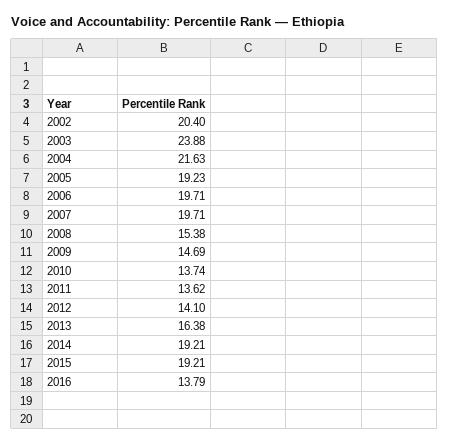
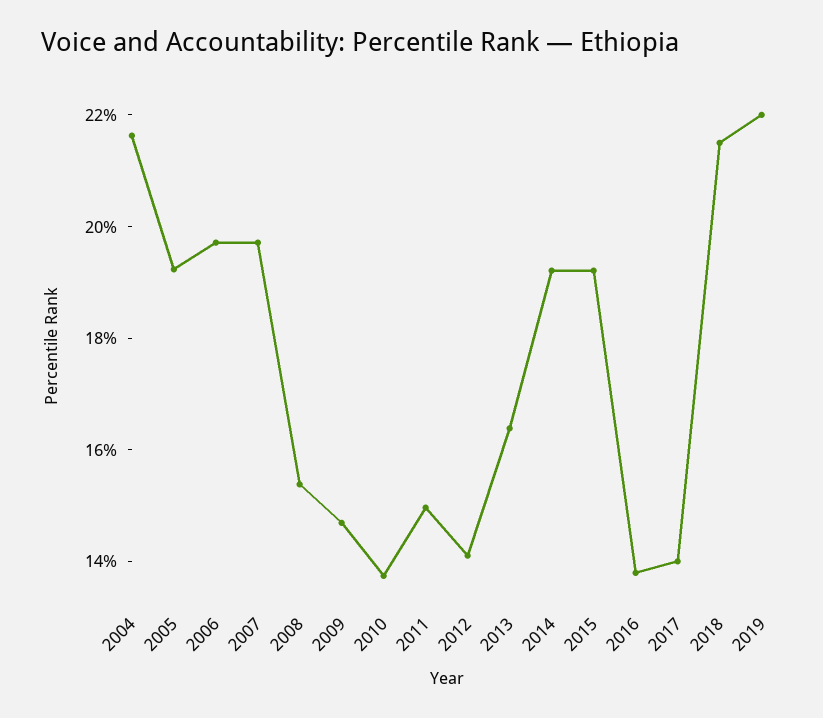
2002: 20.4 -> none
2003: 23.88 -> none
2011: 13.62 -> 15
2017: none -> 14
2018: none -> 21.5
2019: none -> 22

